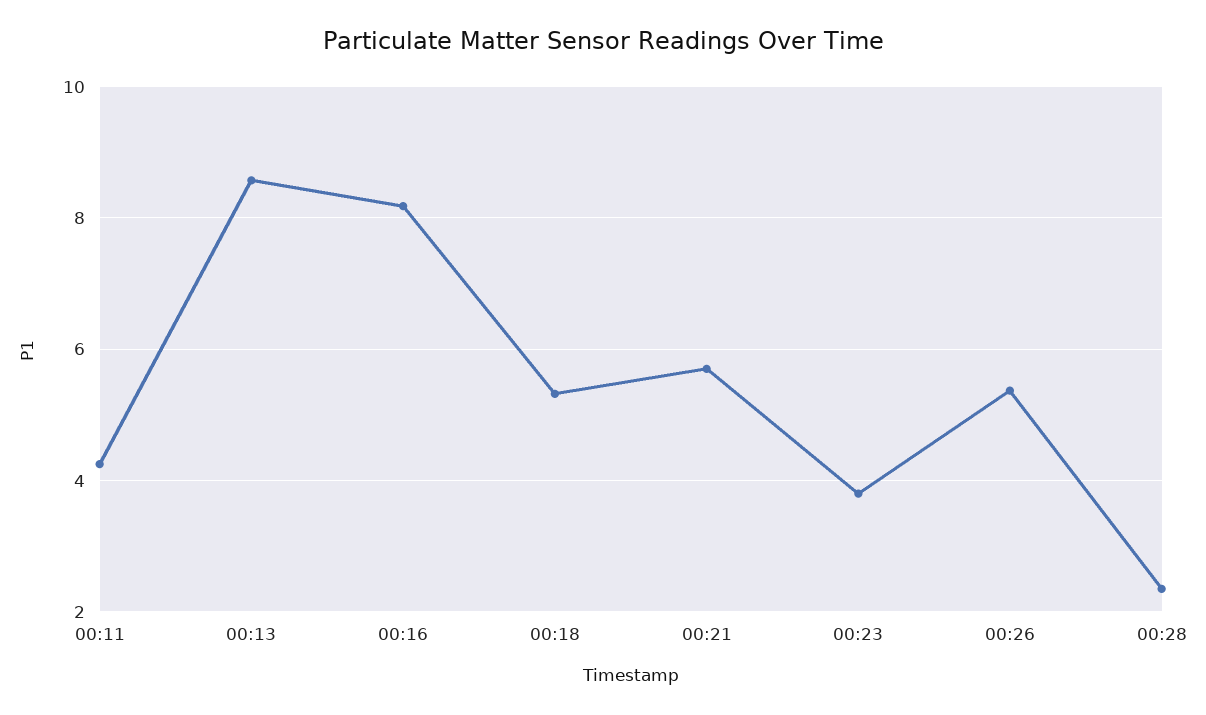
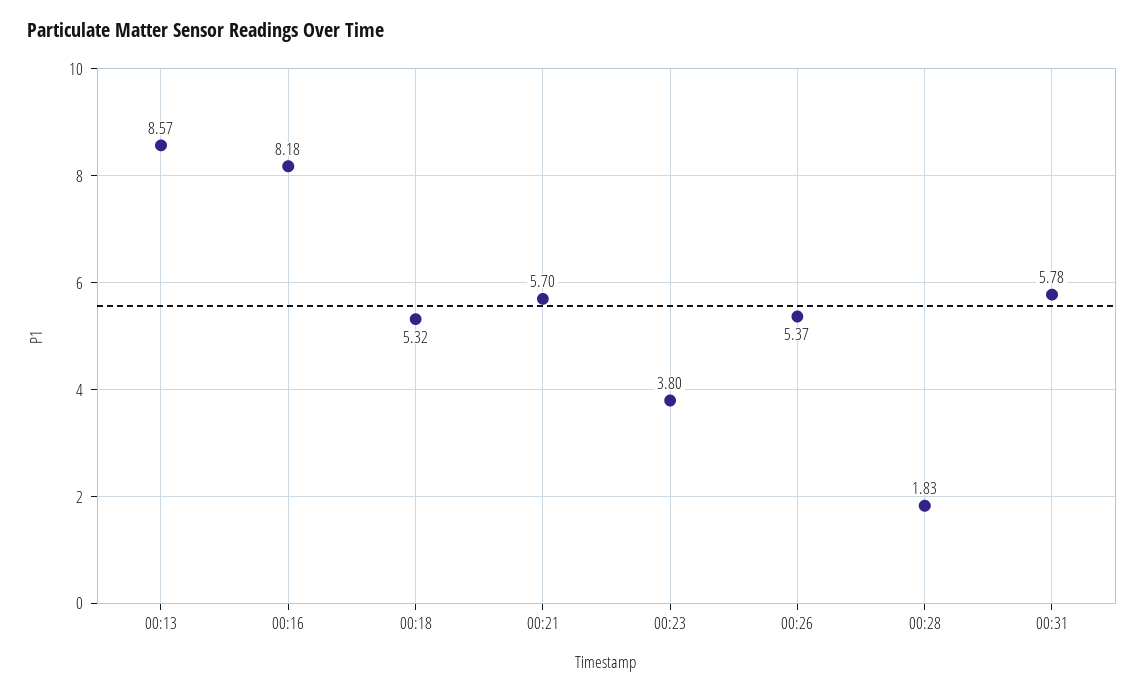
00:11: 4.2 -> none
00:28: 2.4 -> 1.83
00:31: none -> 5.78

